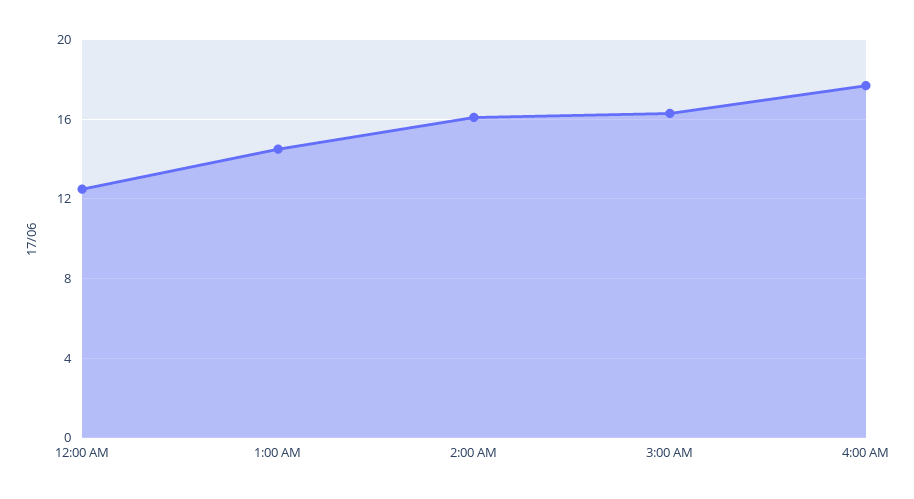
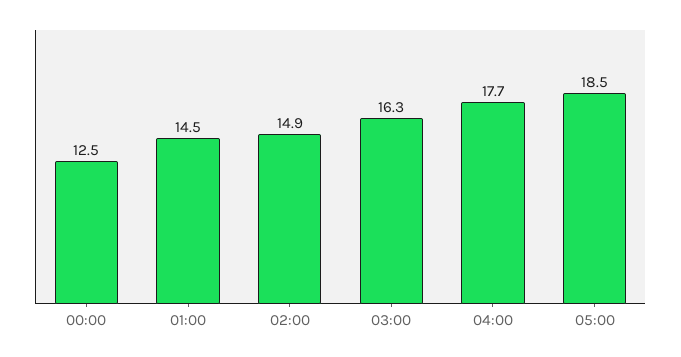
2:00 AM: 16 -> 14.9
05:00: none -> 18.5

